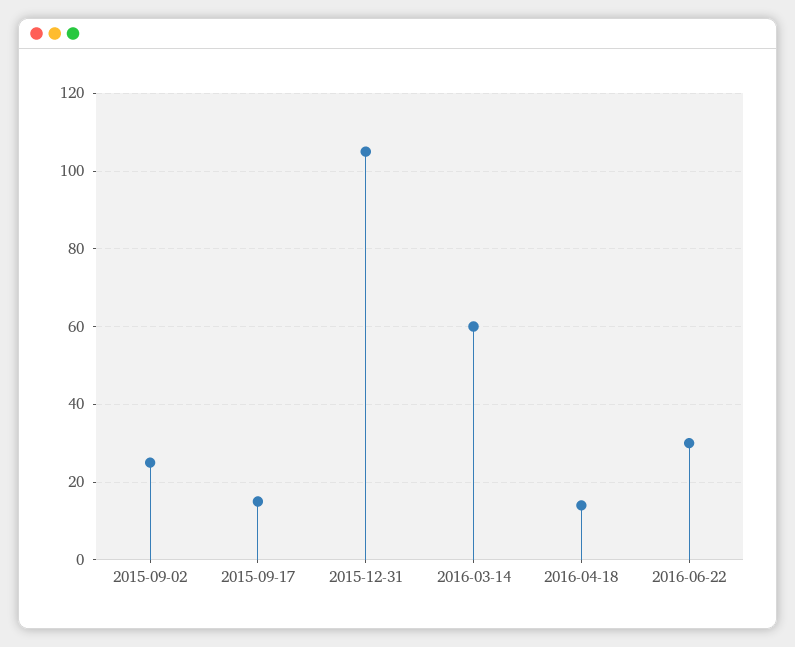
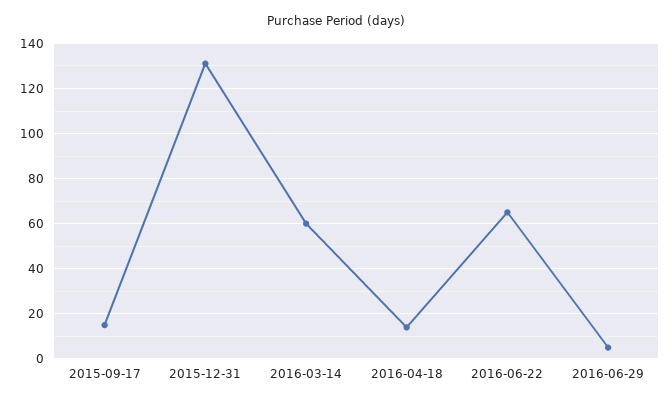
2015-09-02: 25 -> none
2015-12-31: 105 -> 130
2016-06-22: 30 -> 65
2016-06-29: none -> 5

